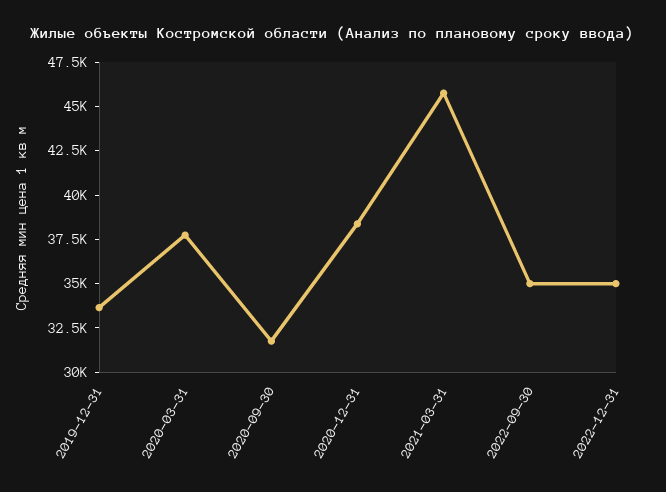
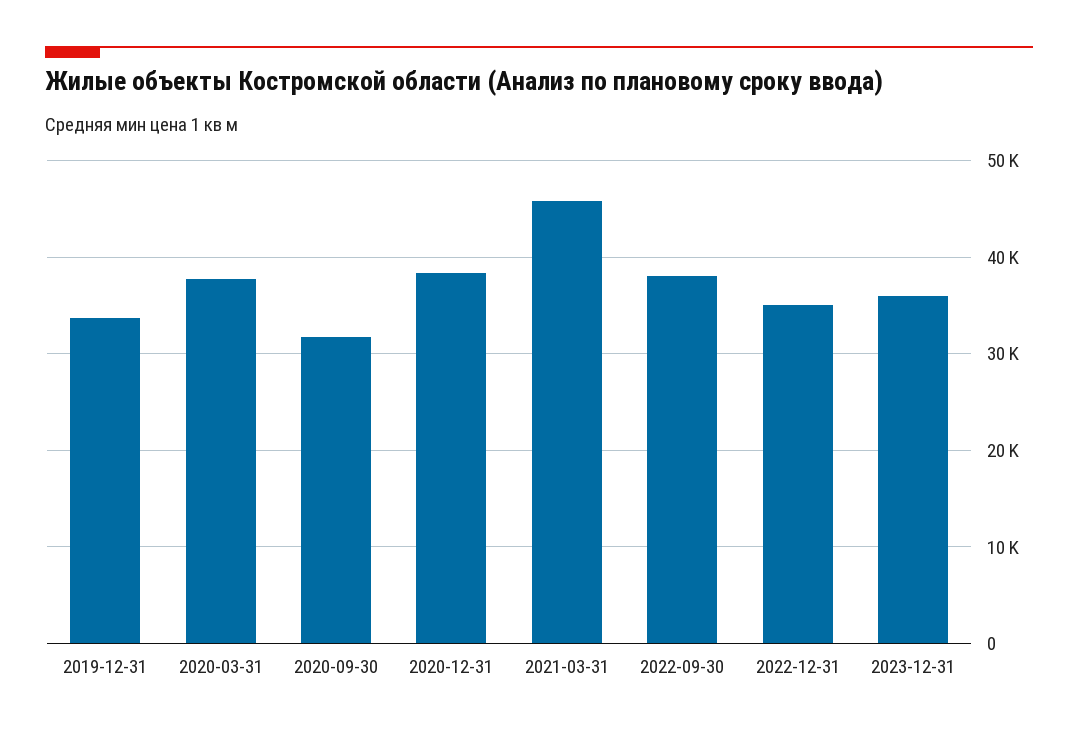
2022-09-30: 35000 -> 38000
2023-12-31: none -> 36000

